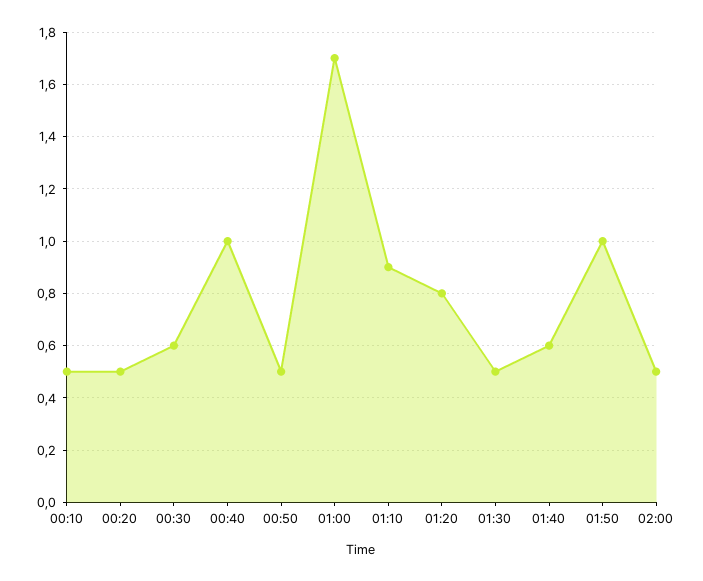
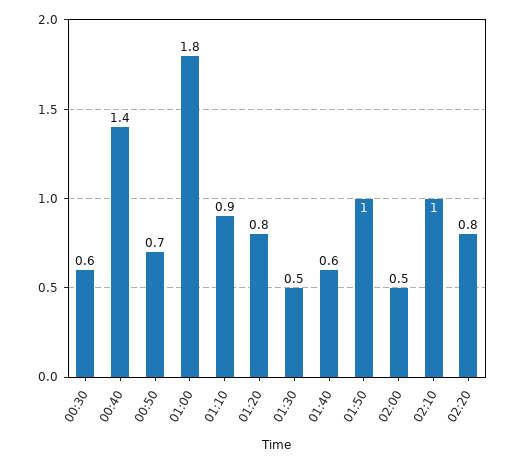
00:10: 0.5 -> none
00:20: 0.5 -> none
00:40: 1 -> 1.4
00:50: 0.5 -> 0.7
01:00: 1.7 -> 1.8
02:10: none -> 1
02:20: none -> 0.8

